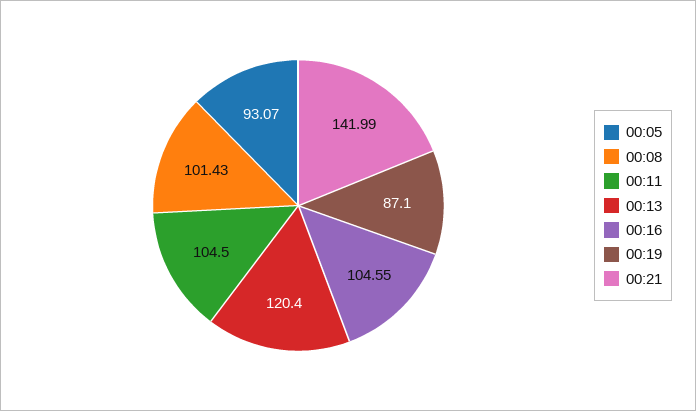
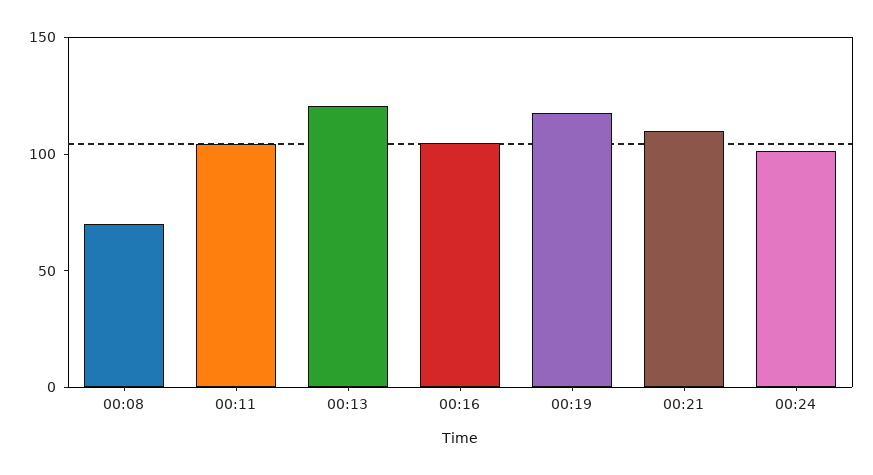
00:05: 93.07 -> none
00:08: 101.43 -> 70
00:19: 87.1 -> 120
00:21: 141.99 -> 110
00:24: none -> 100

